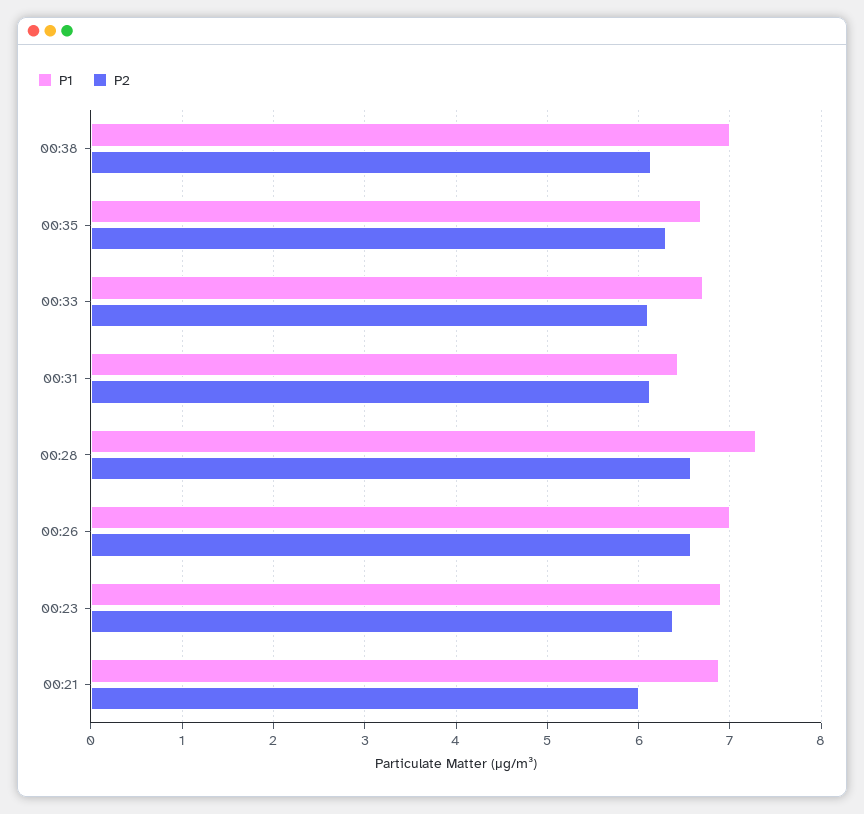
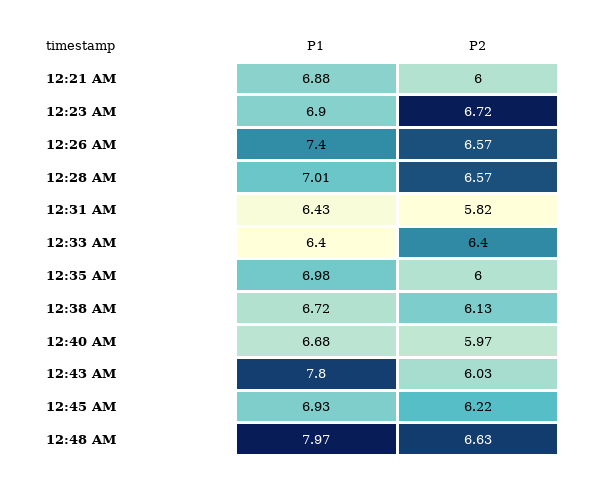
P1, 00:38: 7 -> 6.72
P1, 00:35: 6.7 -> 6.98
P2, 00:35: 6.3 -> 6
P1, 00:33: 6.7 -> 6.4
P2, 00:33: 6.1 -> 6.4
P2, 00:31: 6.1 -> 5.82
P1, 00:28: 7.3 -> 7.01
P1, 00:26: 7 -> 7.4
P2, 00:23: 6.4 -> 6.72
P1, 12:40 AM: none -> 6.68
P2, 12:40 AM: none -> 5.97
P1, 12:43 AM: none -> 7.8
P2, 12:43 AM: none -> 6.03
P1, 12:45 AM: none -> 6.93
P2, 12:45 AM: none -> 6.22
P1, 12:48 AM: none -> 7.97
P2, 12:48 AM: none -> 6.63

